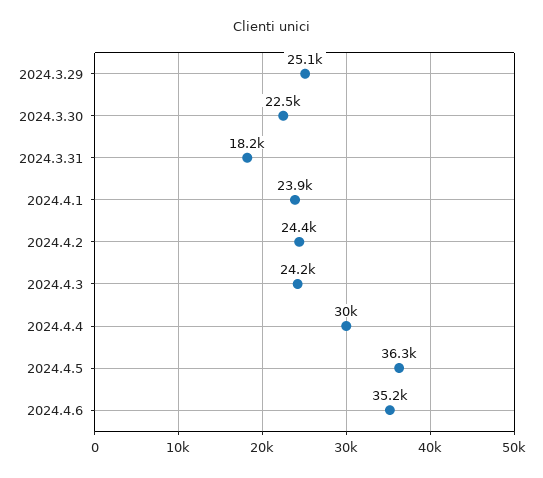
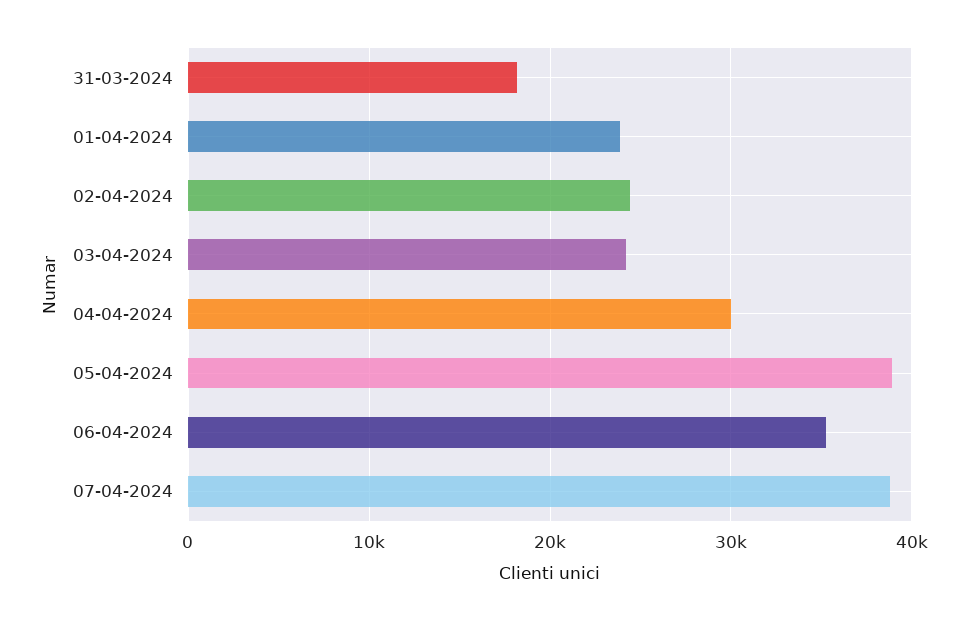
2024.3.29: 25100 -> none
2024.3.30: 22500 -> none
2024.4.5: 36300 -> 39000
07-04-2024: none -> 39000

